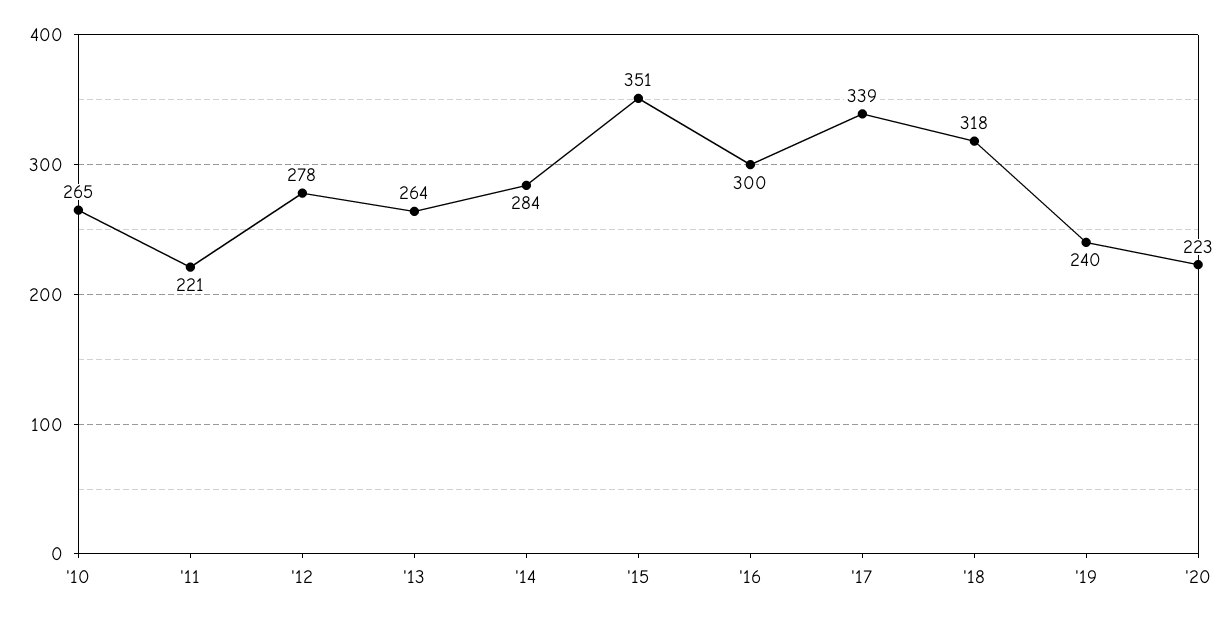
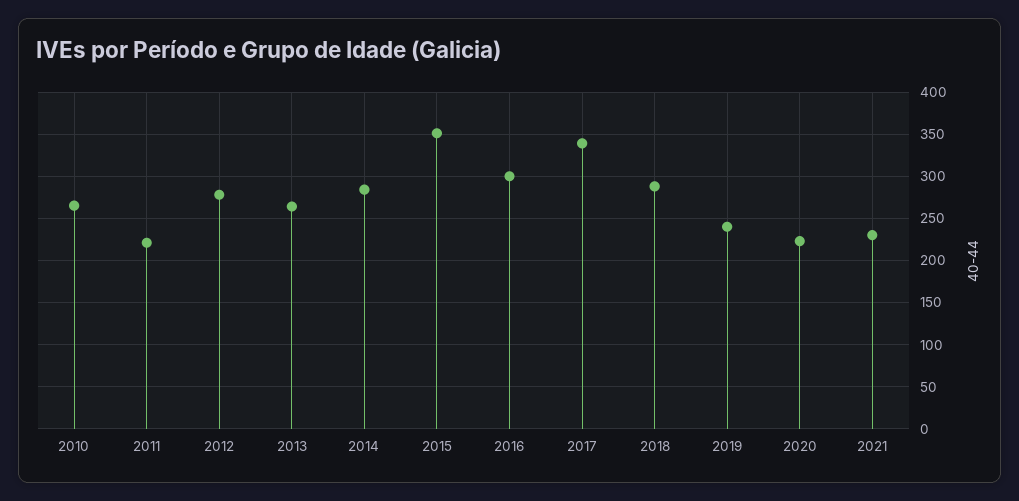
'18: 318 -> 290
2021: none -> 230

